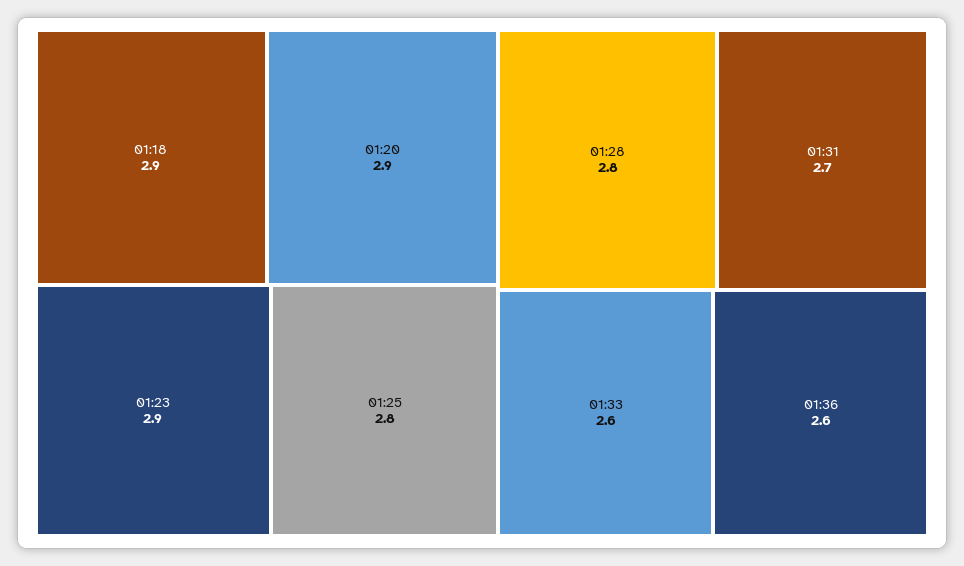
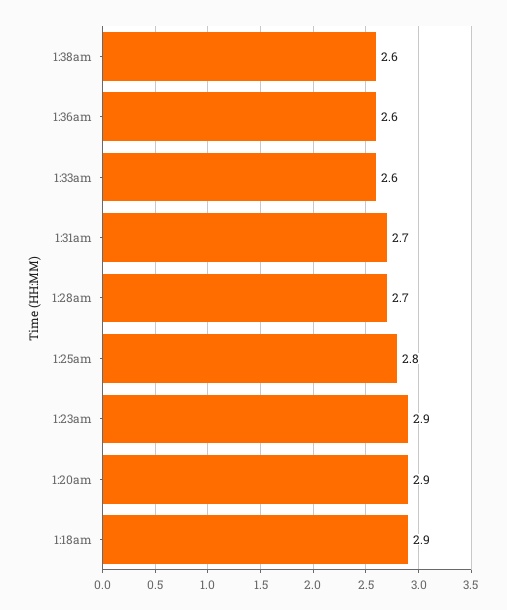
01:28: 2.8 -> 2.7
1:38am: none -> 2.6

